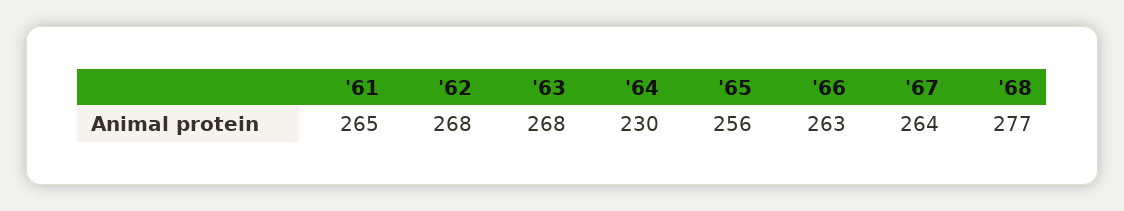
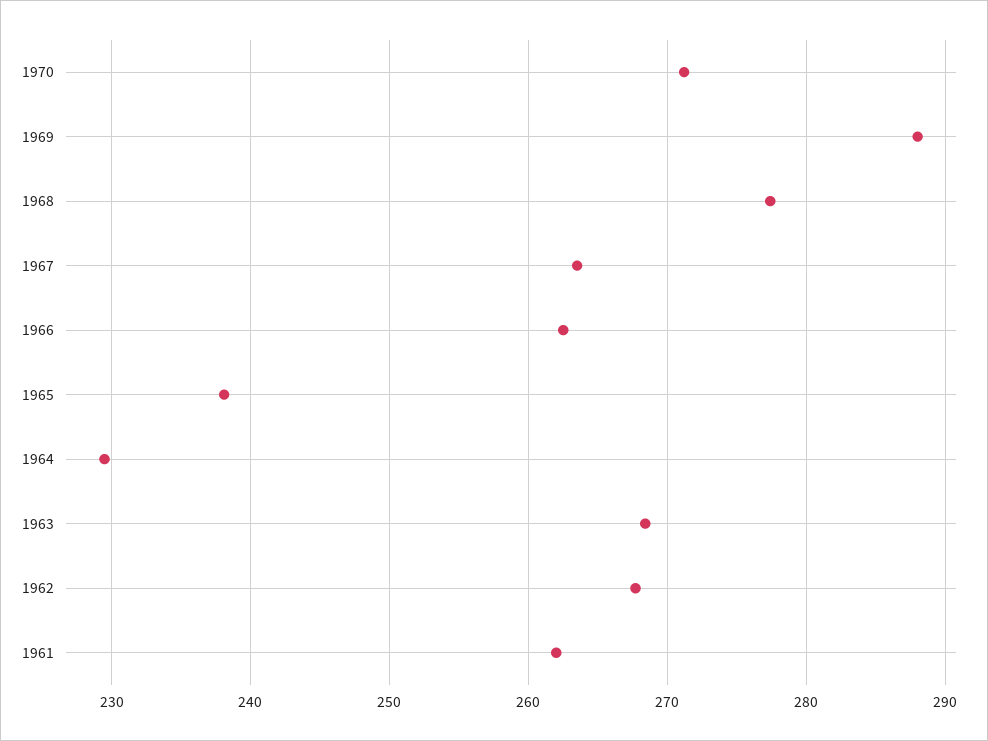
'61: 265 -> 262
'65: 256 -> 238
1970: none -> 271
1969: none -> 288

